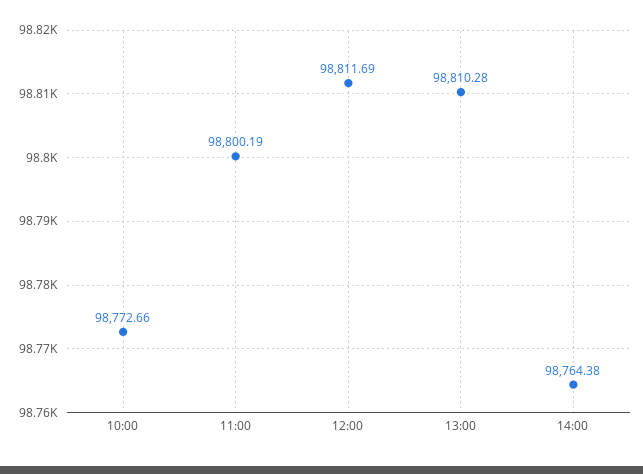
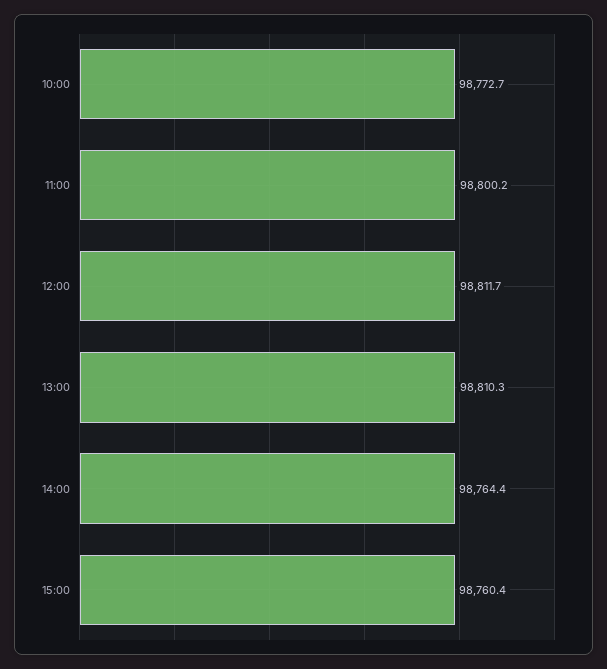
15:00: none -> 98760.4

